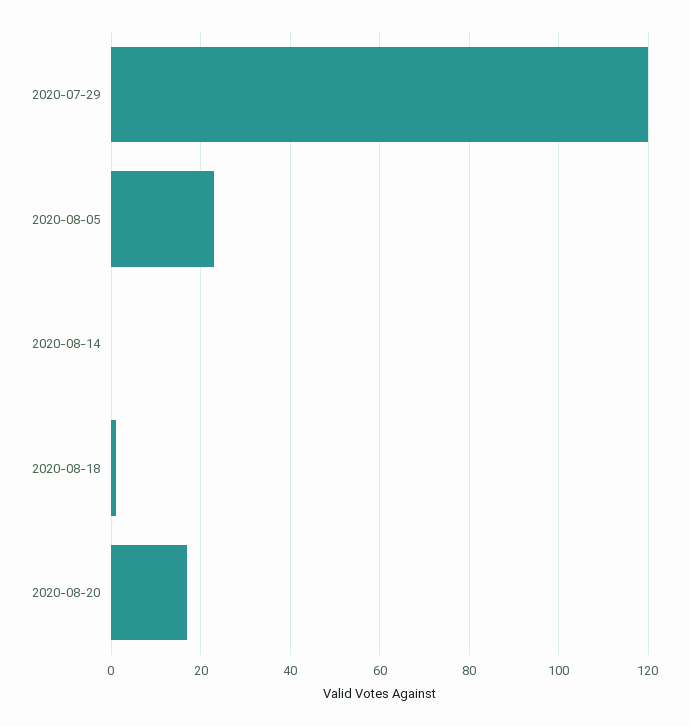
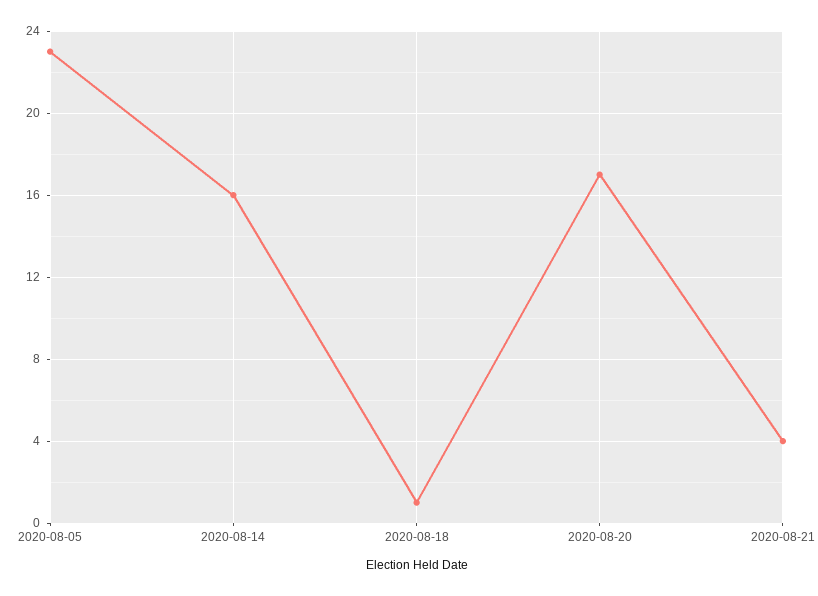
2020-07-29: 120 -> none
2020-08-14: 0 -> 16
2020-08-21: none -> 4

